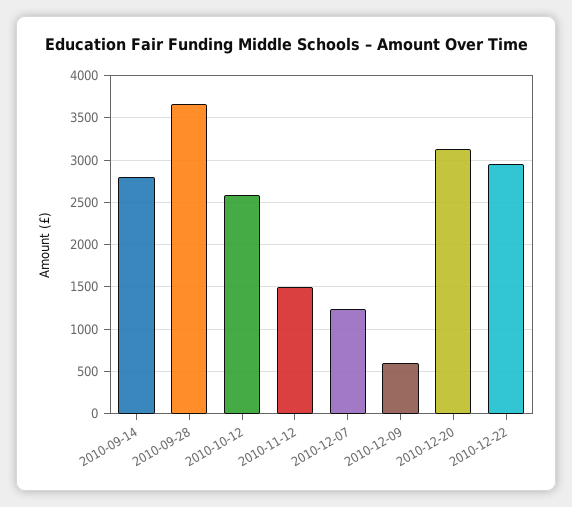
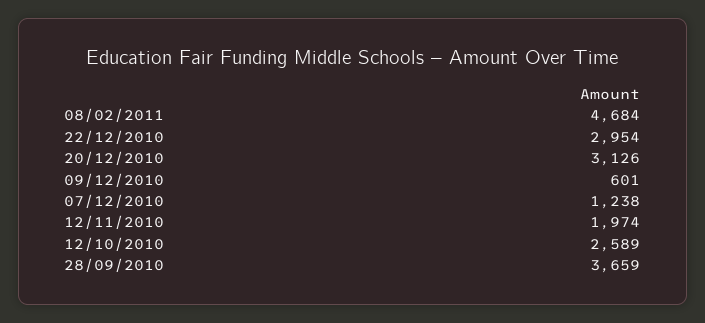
2010-09-14: 2800 -> none
2010-11-12: 1500 -> 1974
08/02/2011: none -> 4684

